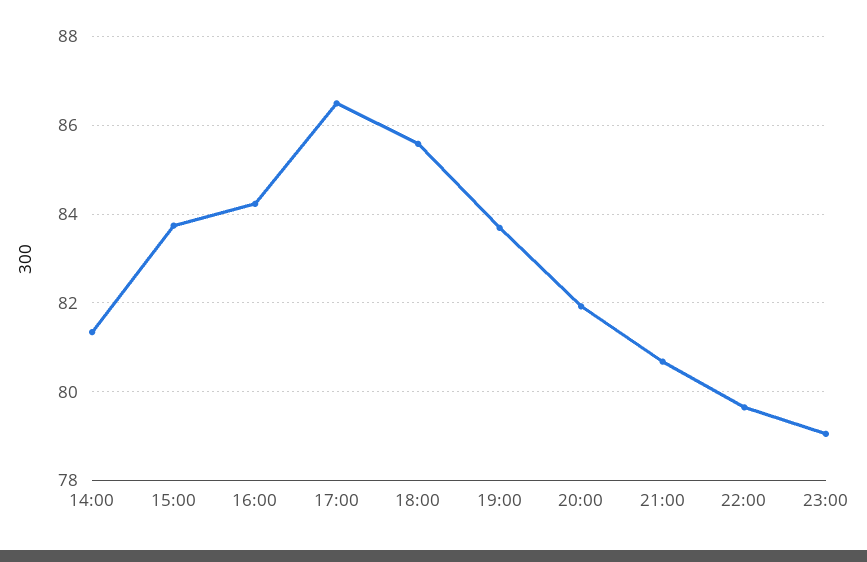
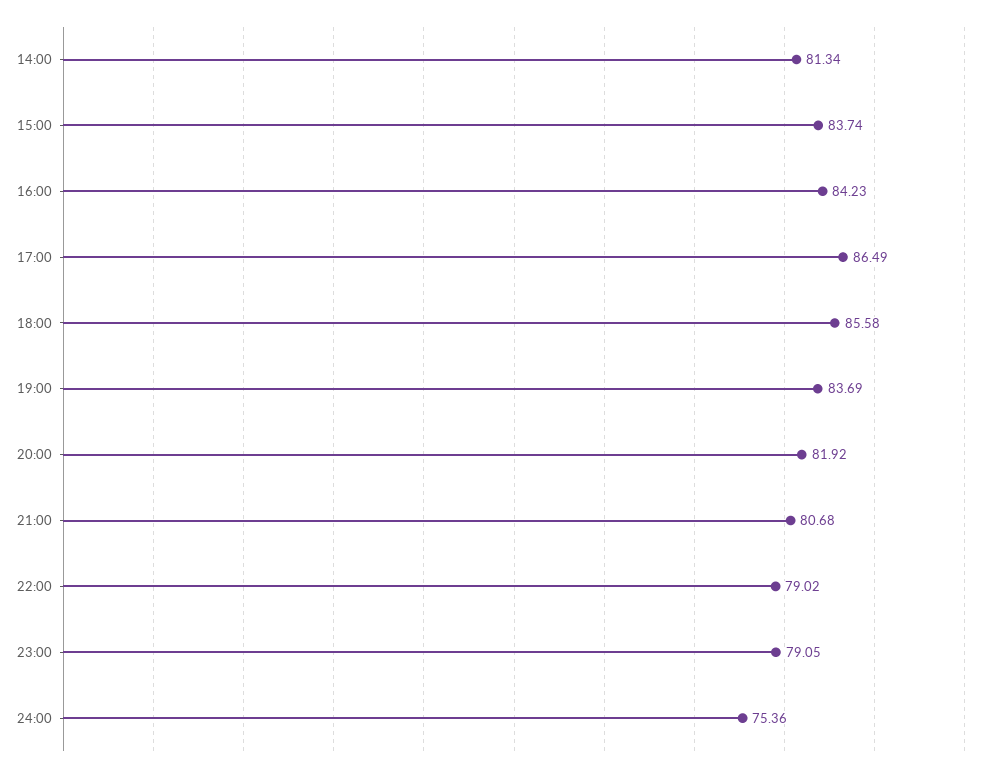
22:00: 79.6 -> 79.02
24:00: none -> 75.36

